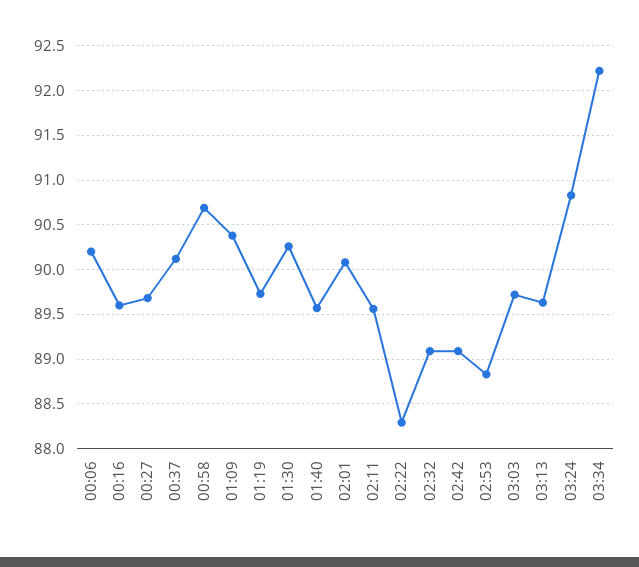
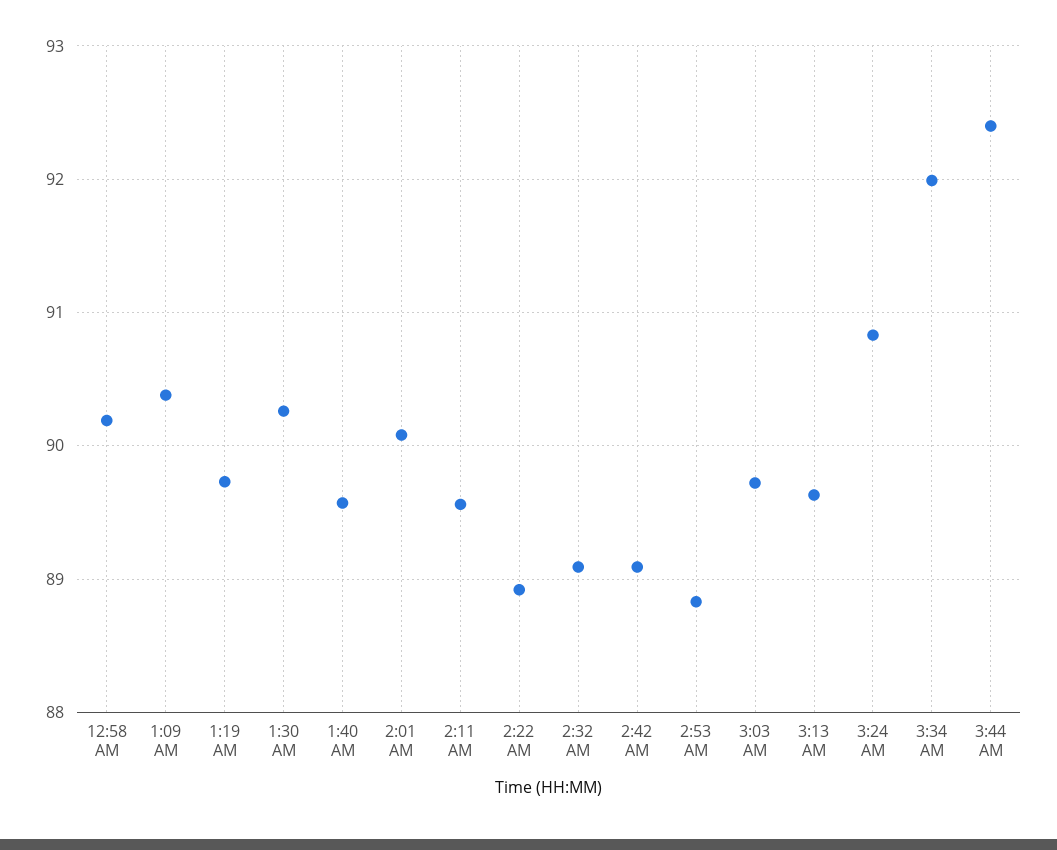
00:06: 90.2 -> none
00:16: 89.6 -> none
00:27: 89.7 -> none
00:37: 90.1 -> none
00:58: 90.7 -> 90.2
02:22: 88.3 -> 88.9
03:34: 92.2 -> 92
3:44 AM: none -> 92.4

